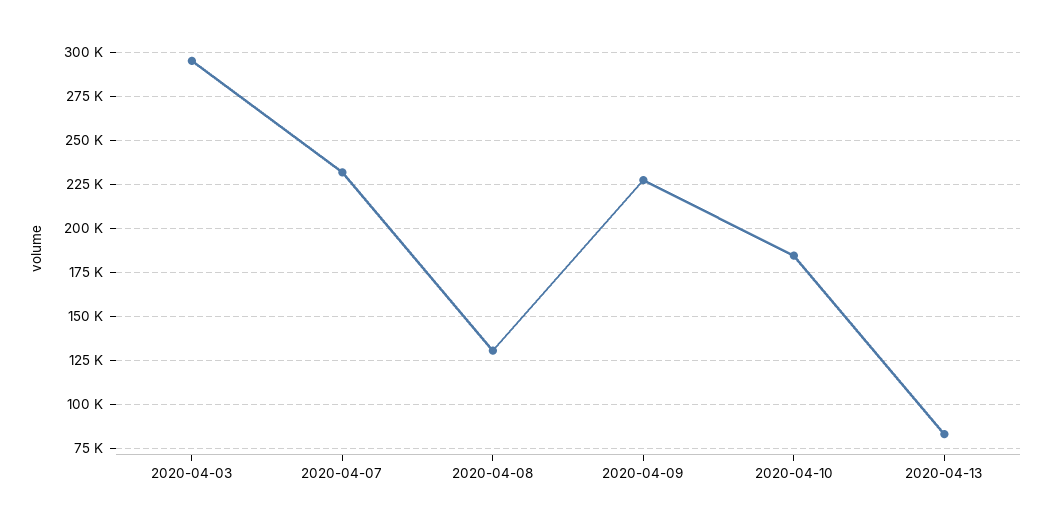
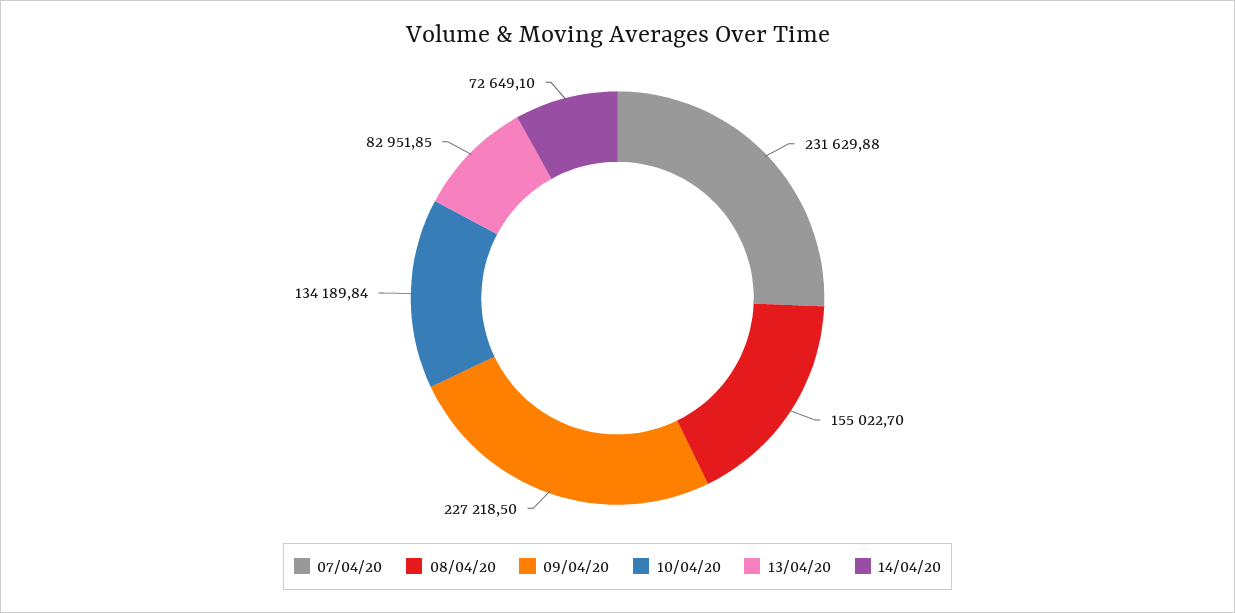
2020-04-03: 295000 -> none
2020-04-08: 130000 -> 155022.7
2020-04-10: 185000 -> 134189.84
14/04/20: none -> 72649.1

